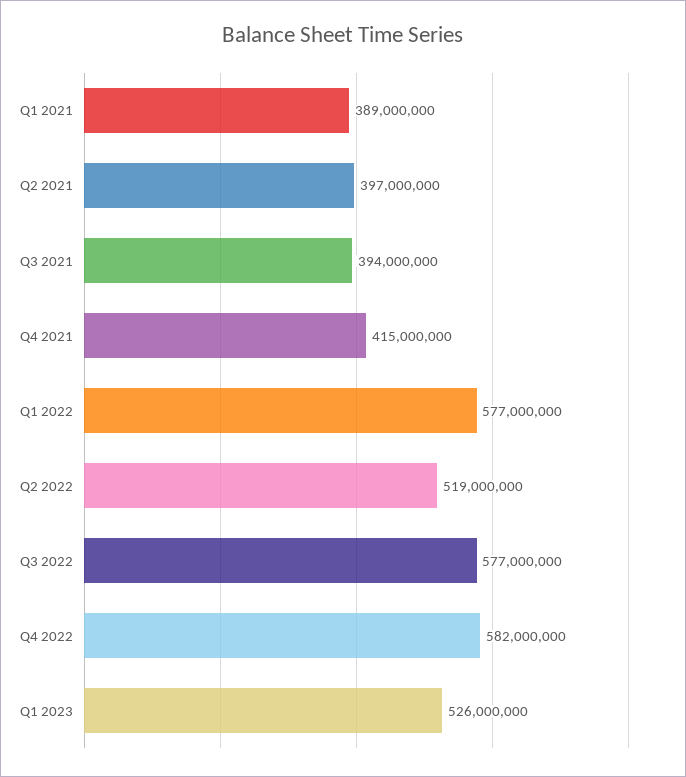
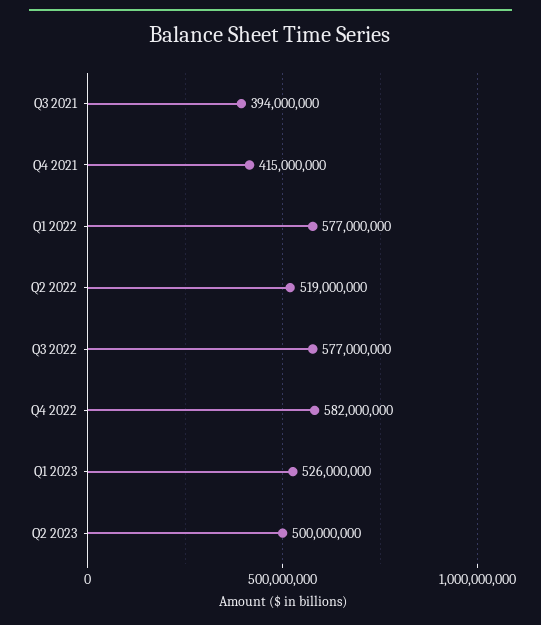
Q1 2021: 389000000 -> none
Q2 2021: 397000000 -> none
Q2 2023: none -> 500000000

